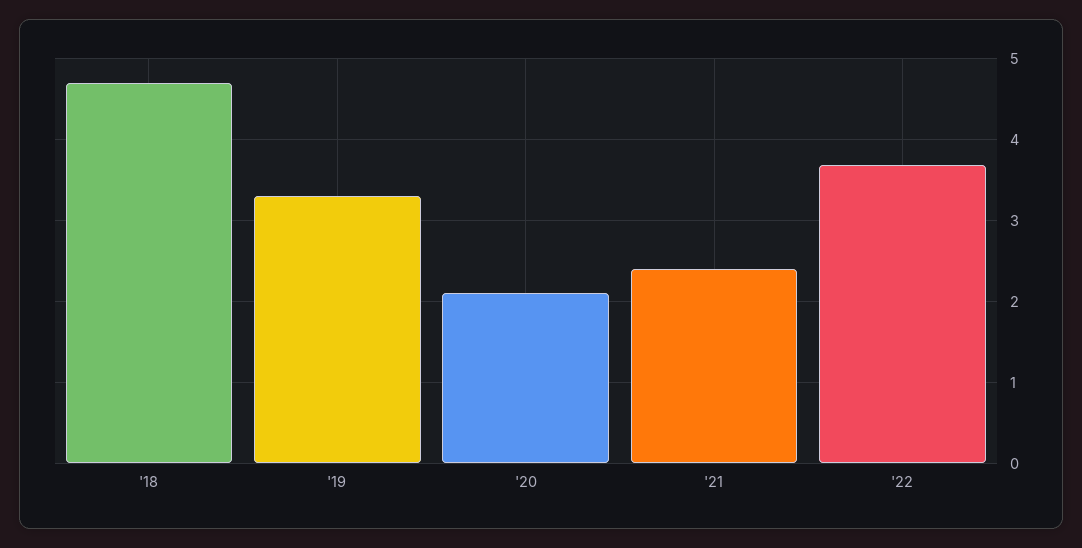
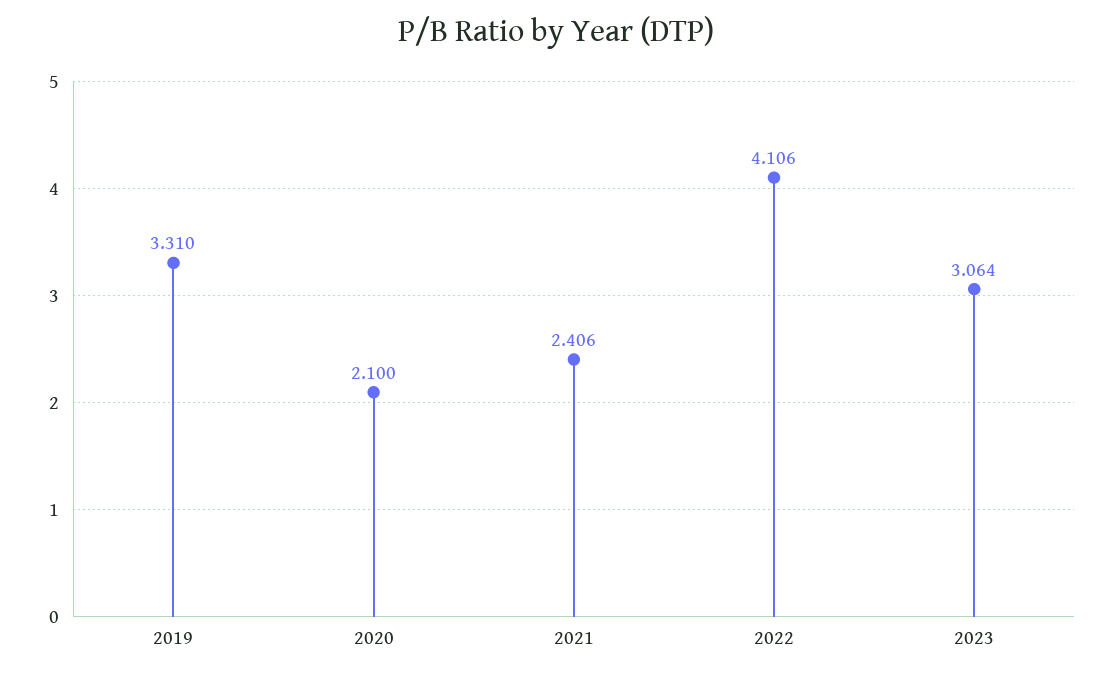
'18: 4.7 -> none
'22: 3.7 -> 4.106
2023: none -> 3.064

